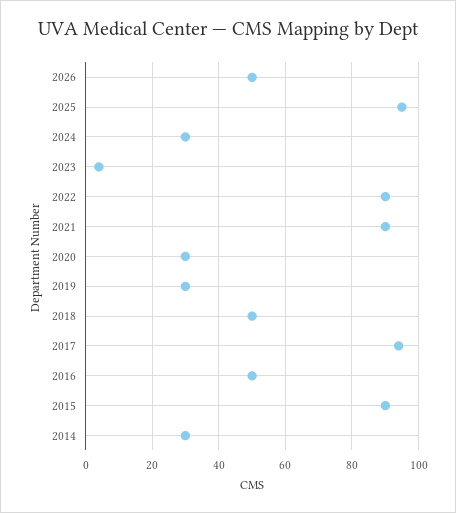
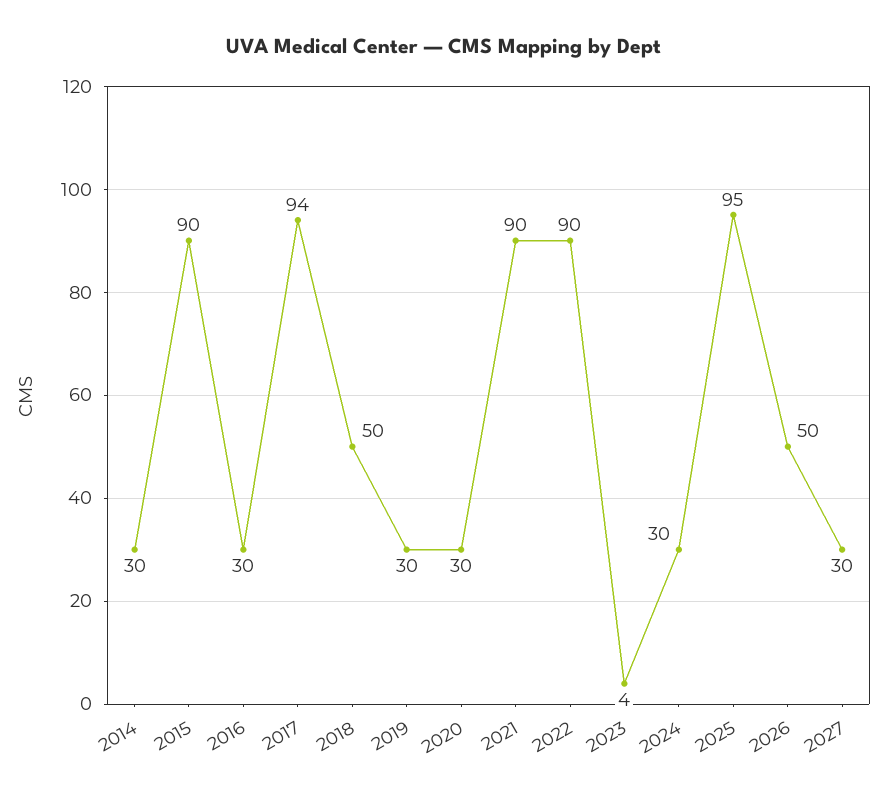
2016: 50 -> 30
2027: none -> 30

